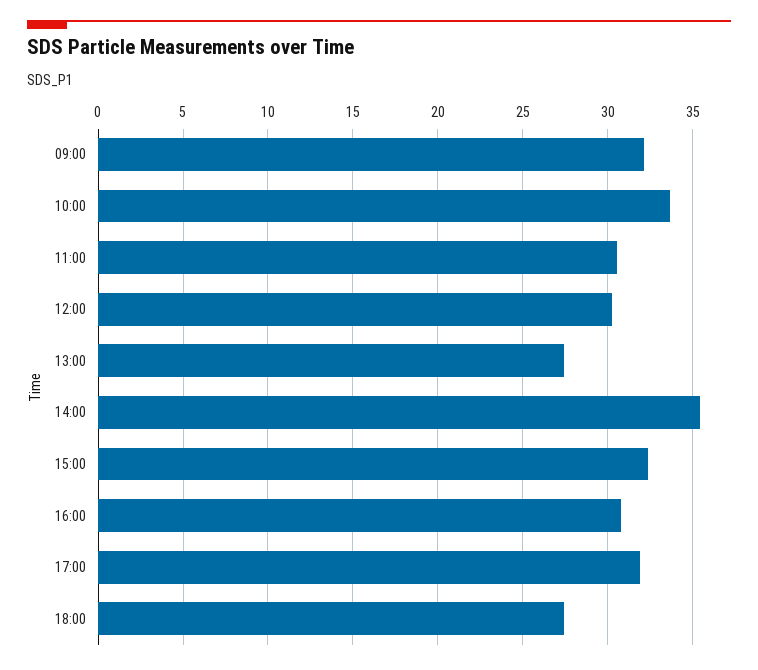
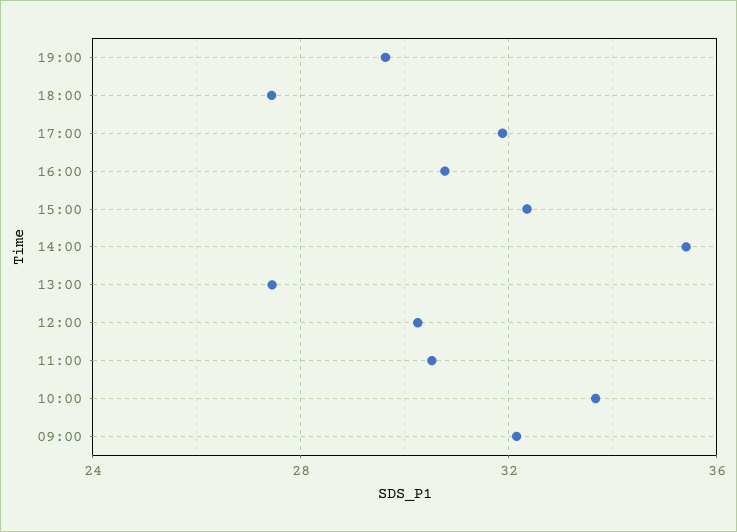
19:00: none -> 29.5

